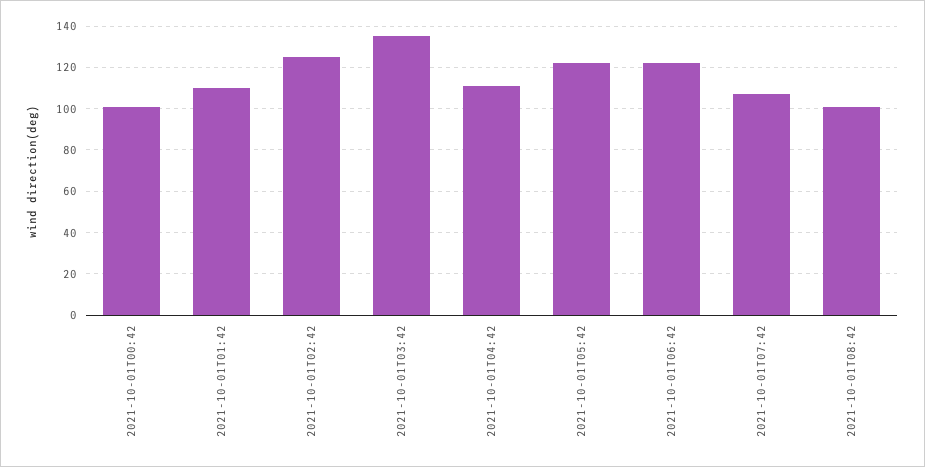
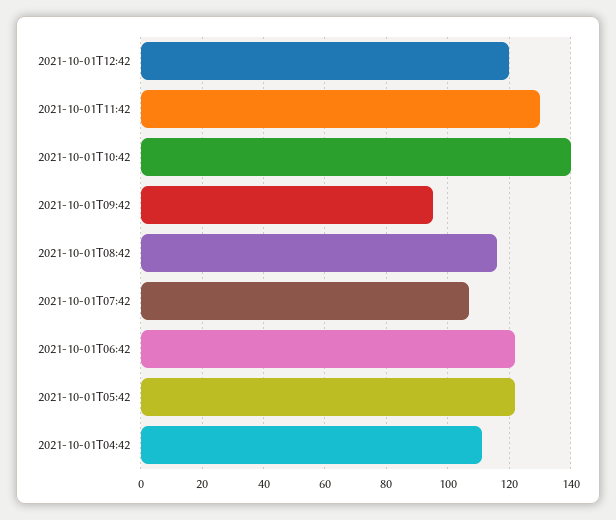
2021-10-01T00:42: 100 -> none
2021-10-01T01:42: 110 -> none
2021-10-01T02:42: 125 -> none
2021-10-01T03:42: 135 -> none
2021-10-01T08:42: 100 -> 115
2021-10-01T12:42: none -> 120
2021-10-01T11:42: none -> 130
2021-10-01T10:42: none -> 140
2021-10-01T09:42: none -> 95

